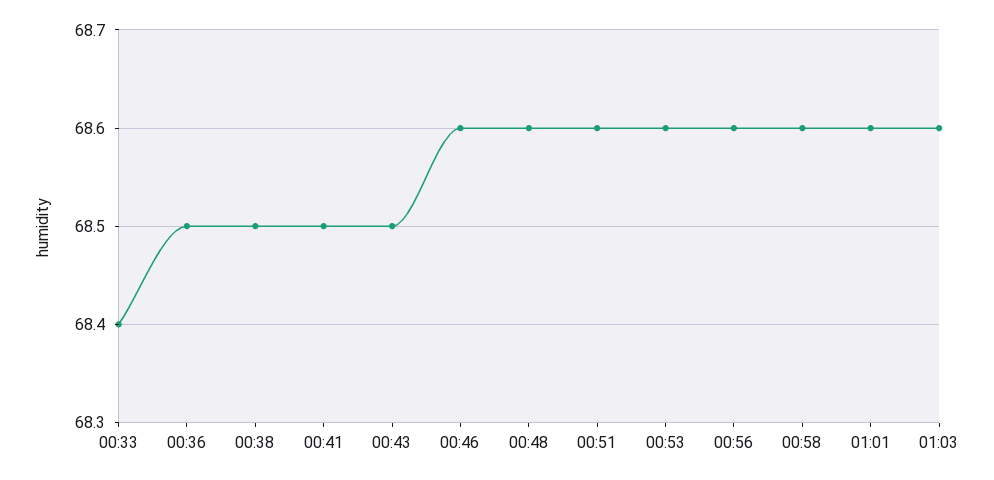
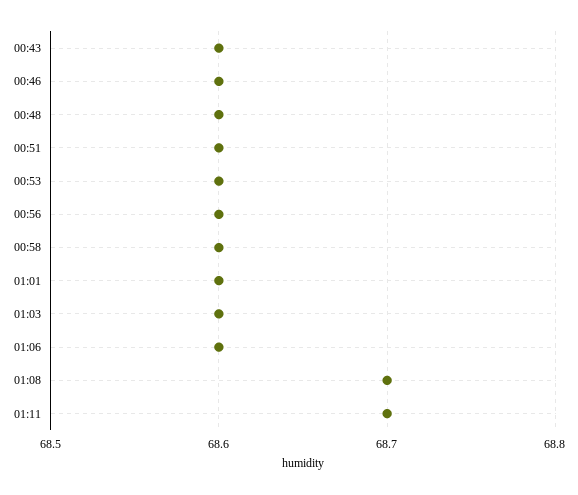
00:33: 68.4 -> none
00:36: 68.5 -> none
00:38: 68.5 -> none
00:41: 68.5 -> none
00:43: 68.5 -> 68.6
01:06: none -> 68.6
01:08: none -> 68.7
01:11: none -> 68.7

